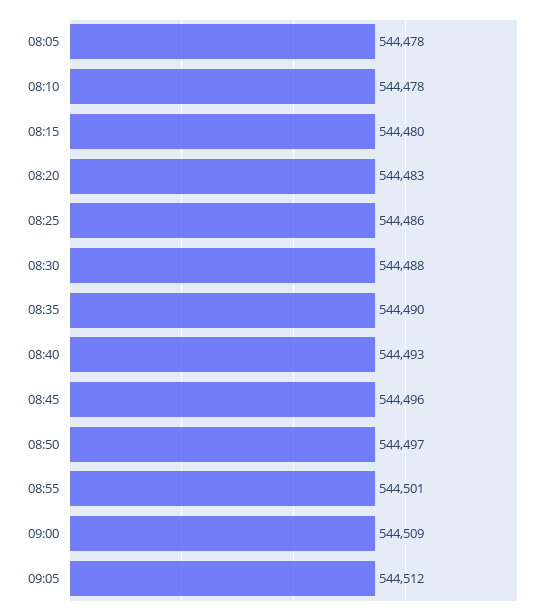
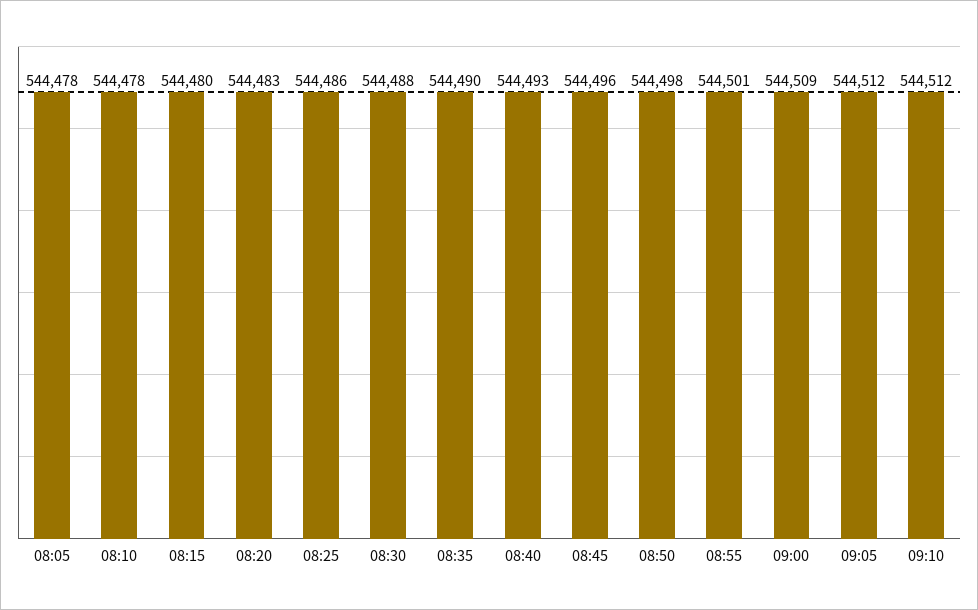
08:50: 544497 -> 544498
09:10: none -> 544512

